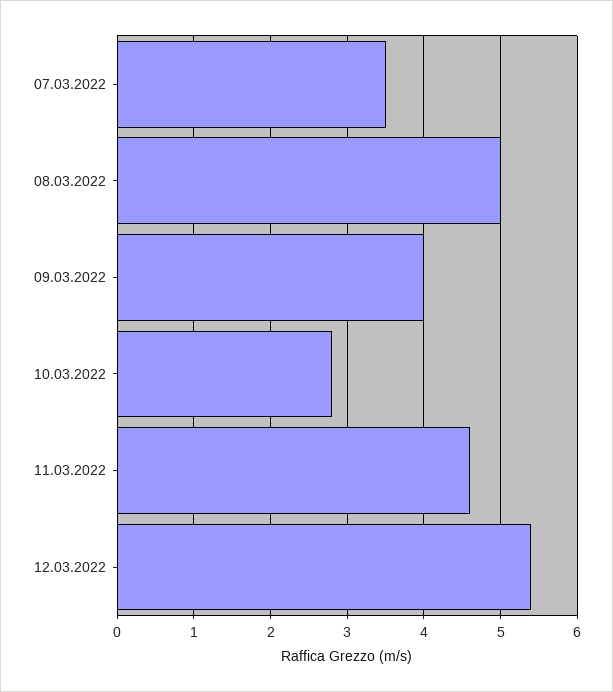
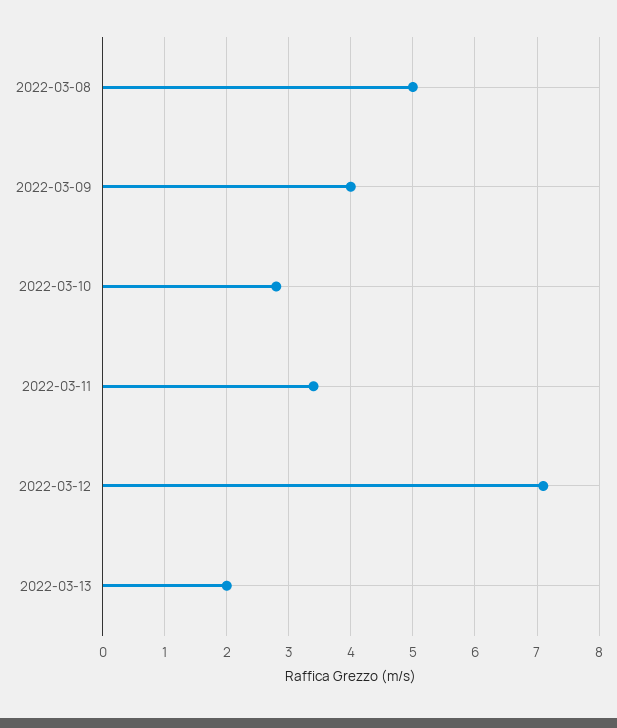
07.03.2022: 3.5 -> none
11.03.2022: 4.6 -> 3.4
12.03.2022: 5.4 -> 7.1
2022-03-13: none -> 2

